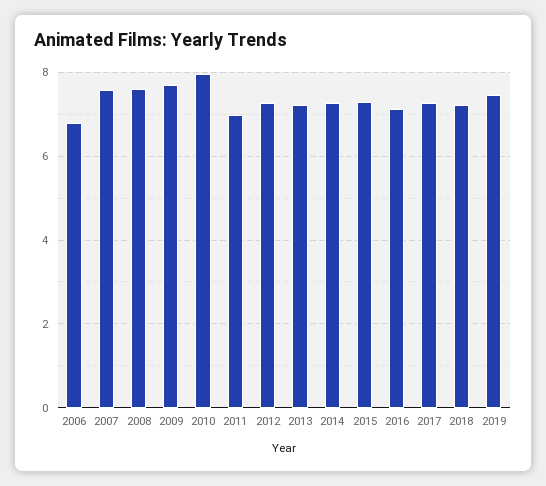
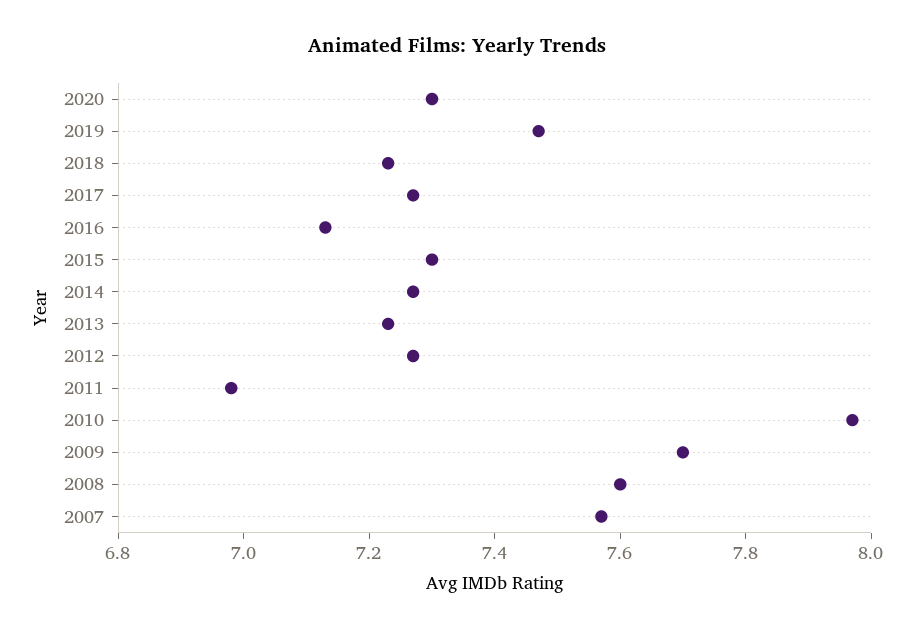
2006: 6.8 -> none
2020: none -> 7.3

